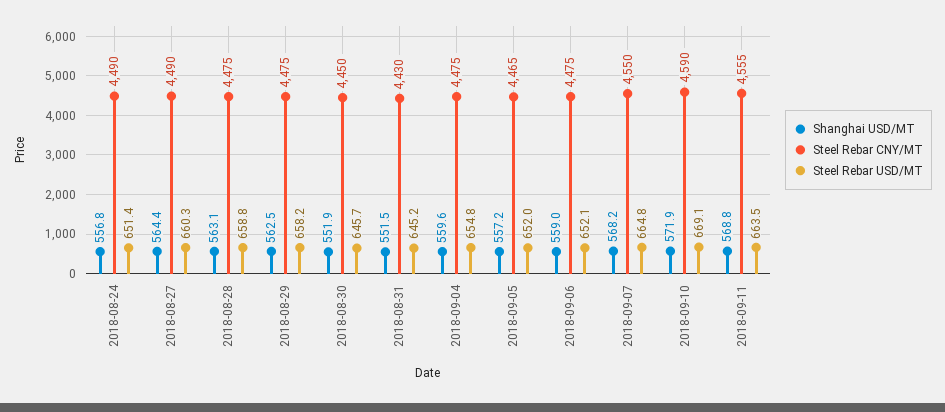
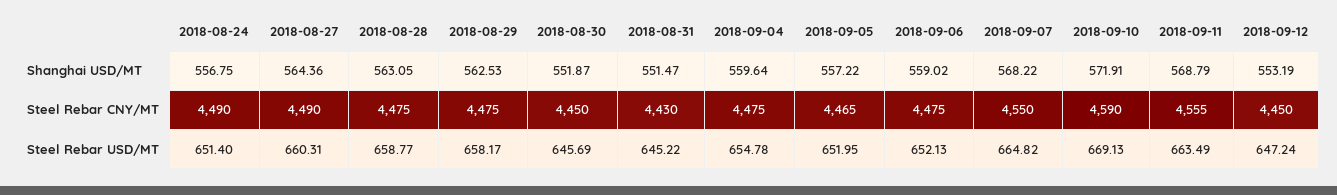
Shanghai USD/MT, 2018-09-12: none -> 553.19
Steel Rebar CNY/MT, 2018-09-12: none -> 4450
Steel Rebar USD/MT, 2018-09-12: none -> 647.24

